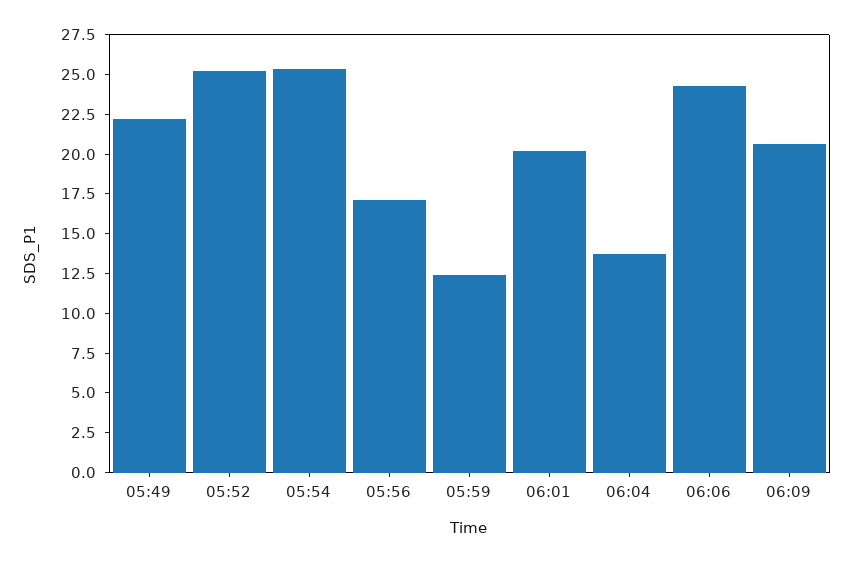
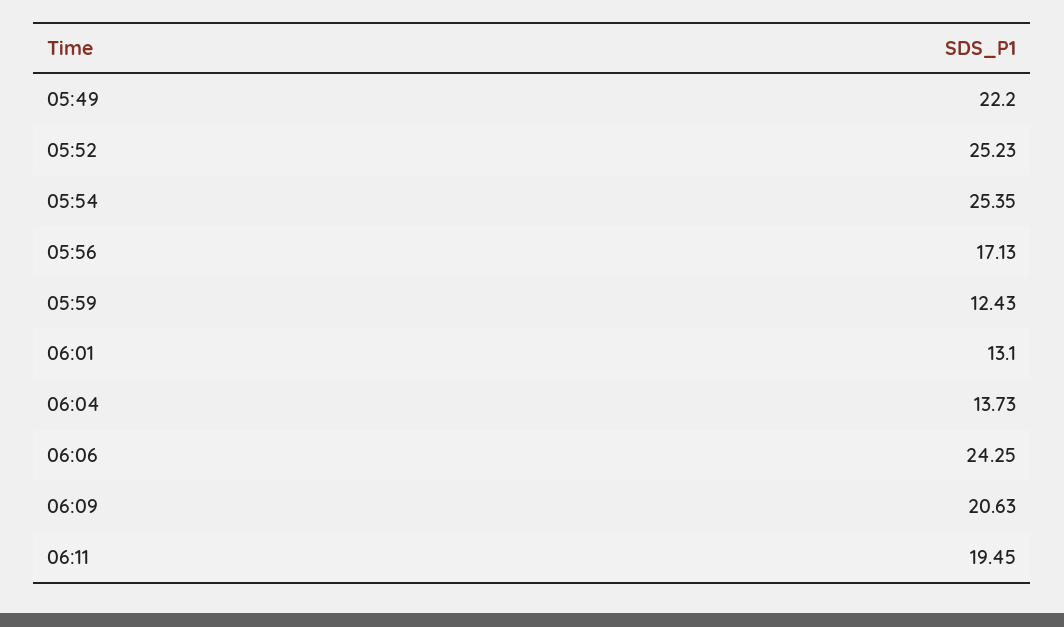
06:01: 20 -> 13.1
06:11: none -> 19.45

